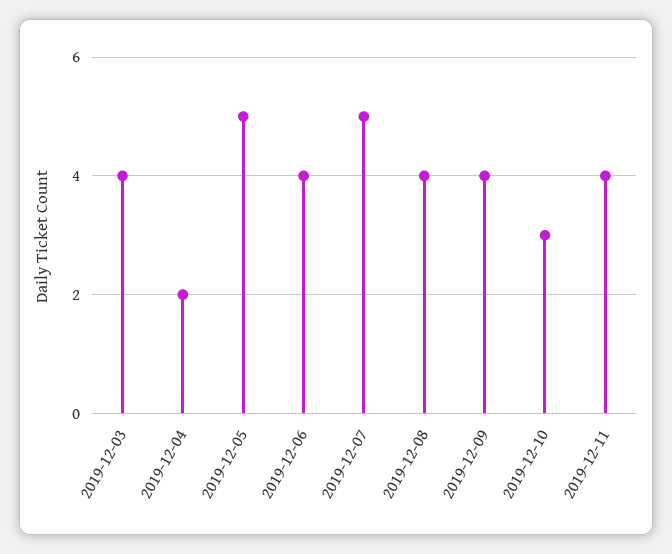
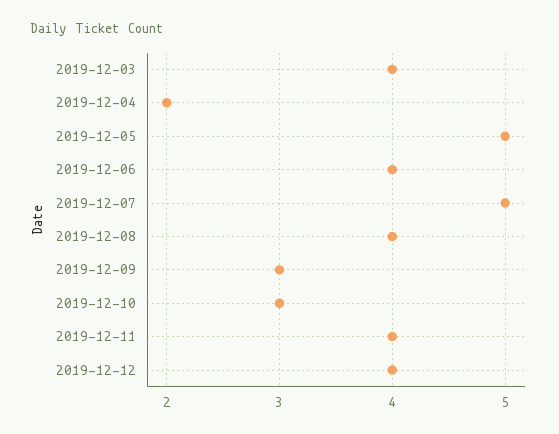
2019-12-09: 4 -> 3
2019-12-12: none -> 4

